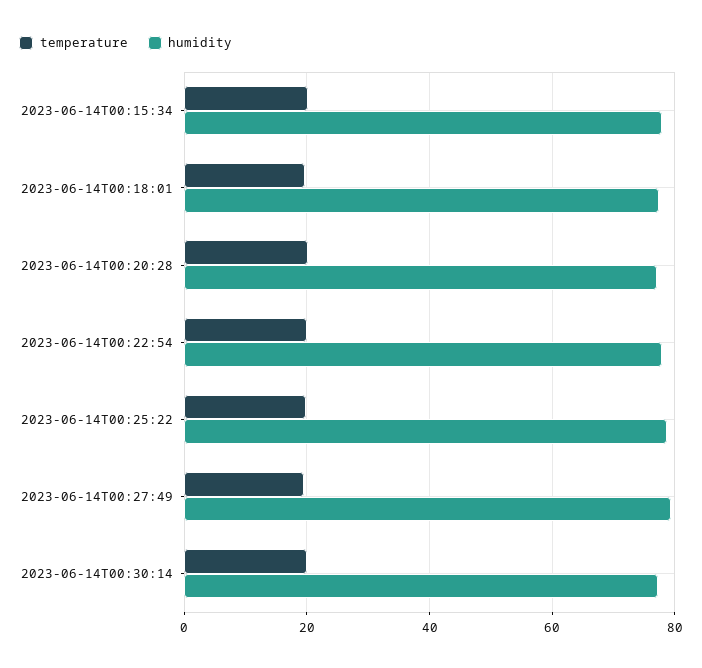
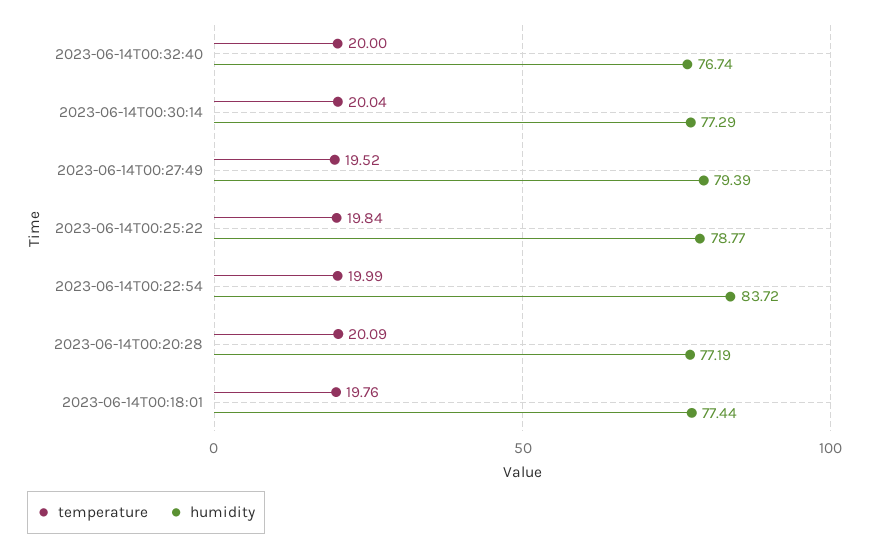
temperature, 2023-06-14T00:15:34: 20 -> none
humidity, 2023-06-14T00:15:34: 78 -> none
humidity, 2023-06-14T00:22:54: 78 -> 83.72
temperature, 2023-06-14T00:32:40: none -> 20
humidity, 2023-06-14T00:32:40: none -> 76.74

